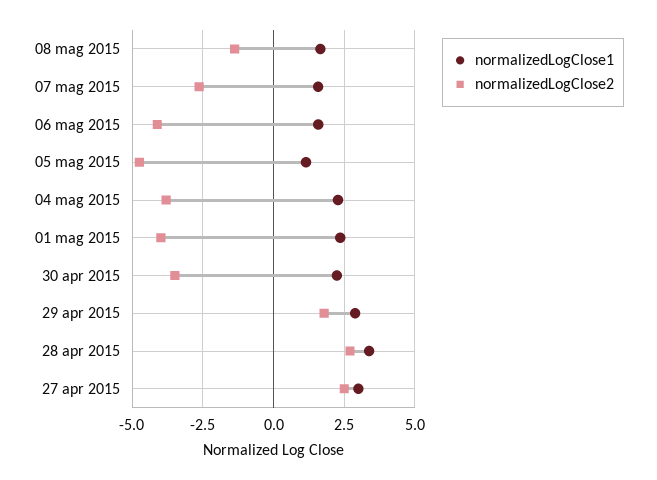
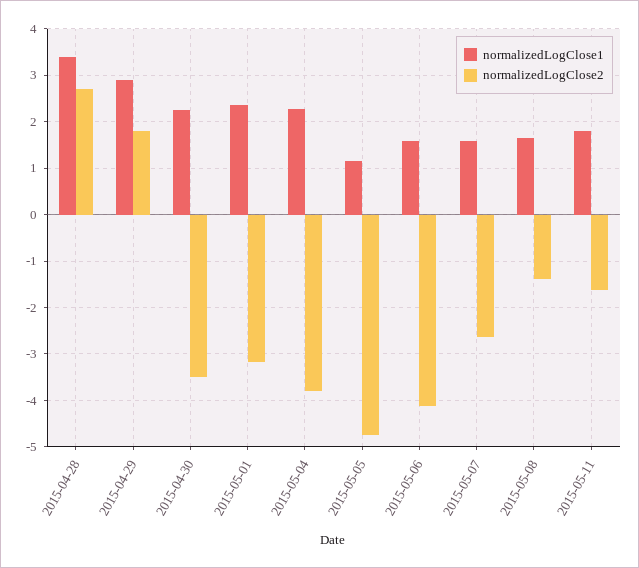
normalizedLogClose2, 01 mag 2015: -4 -> -3.2
normalizedLogClose1, 27 apr 2015: 3 -> none
normalizedLogClose2, 27 apr 2015: 2.5 -> none
normalizedLogClose1, 2015-05-11: none -> 1.8
normalizedLogClose2, 2015-05-11: none -> -1.6

